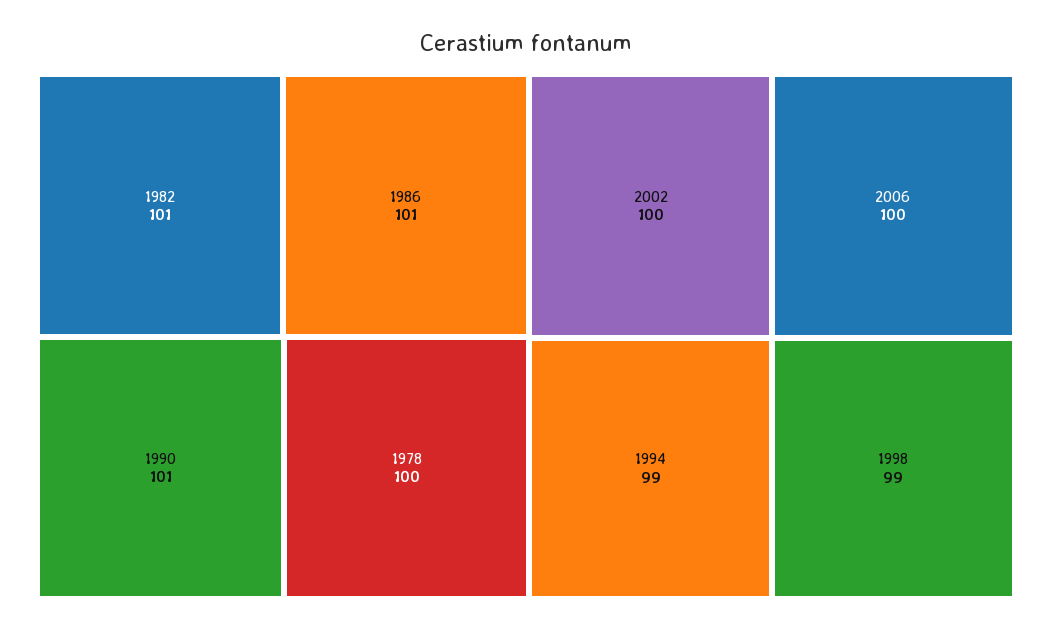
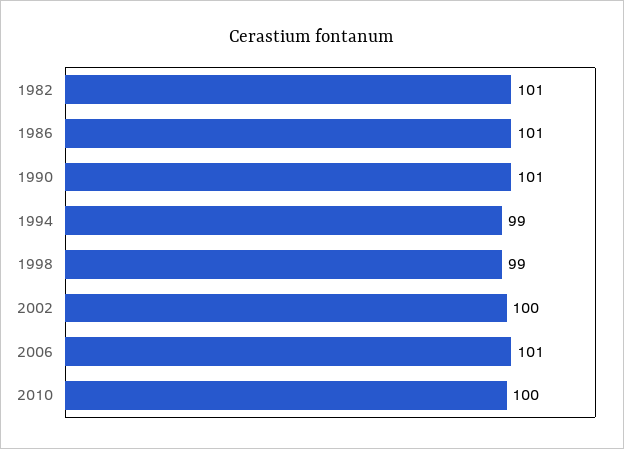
1978: 100 -> none
2006: 100 -> 101
2010: none -> 100

